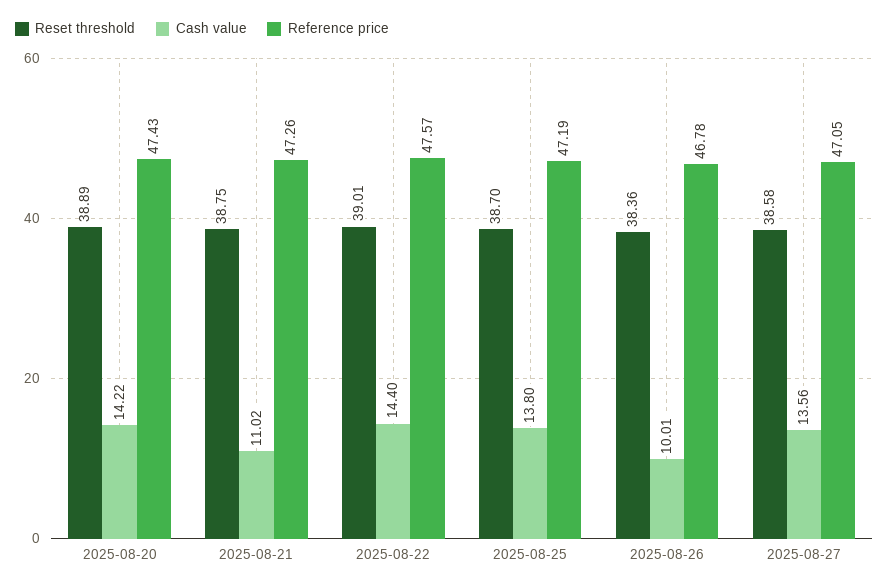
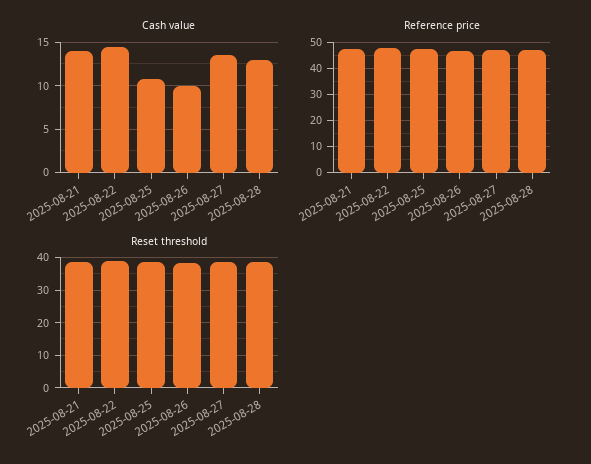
Reset threshold, 2025-08-20: 38.89 -> none
Cash value, 2025-08-20: 14.22 -> none
Reference price, 2025-08-20: 47.43 -> none
Cash value, 2025-08-21: 11.02 -> 14
Cash value, 2025-08-25: 13.8 -> 11
Cash value, 2025-08-28: none -> 13
Reference price, 2025-08-28: none -> 47.5
Reset threshold, 2025-08-28: none -> 38

